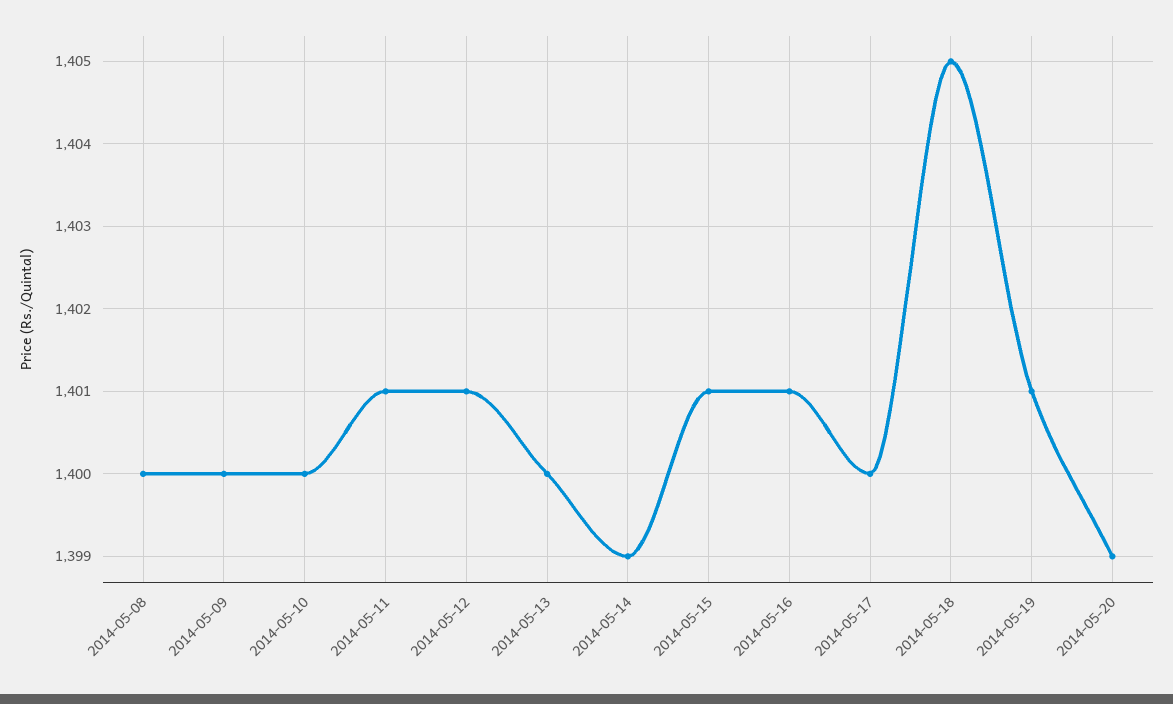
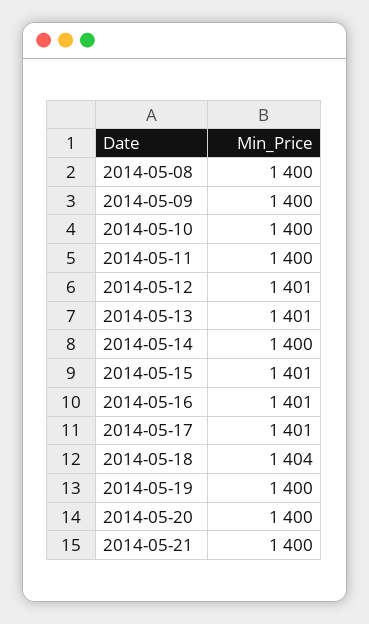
2014-05-11: 1401 -> 1400
2014-05-13: 1400 -> 1401
2014-05-14: 1399 -> 1400
2014-05-17: 1400 -> 1401
2014-05-18: 1405 -> 1404
2014-05-19: 1401 -> 1400
2014-05-20: 1399 -> 1400
2014-05-21: none -> 1400

